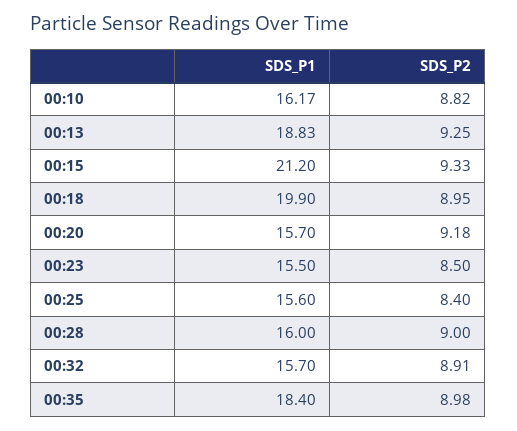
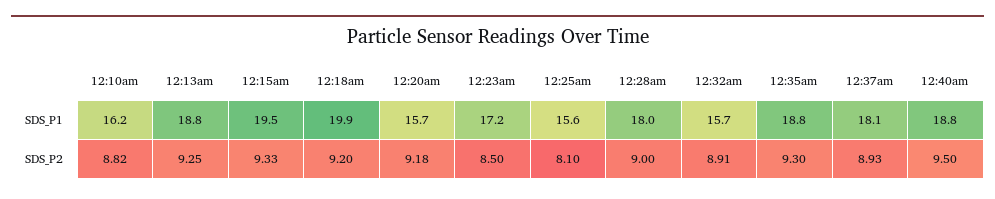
SDS_P1, 00:15: 21.2 -> 19.5
SDS_P2, 00:18: 8.95 -> 9.2
SDS_P1, 00:23: 15.5 -> 17.2
SDS_P2, 00:25: 8.4 -> 8.1
SDS_P1, 00:28: 16 -> 18
SDS_P1, 00:35: 18.4 -> 18.8
SDS_P2, 00:35: 8.98 -> 9.3
SDS_P1, 12:37am: none -> 18.1
SDS_P1, 12:40am: none -> 18.8
SDS_P2, 12:37am: none -> 8.93
SDS_P2, 12:40am: none -> 9.5

